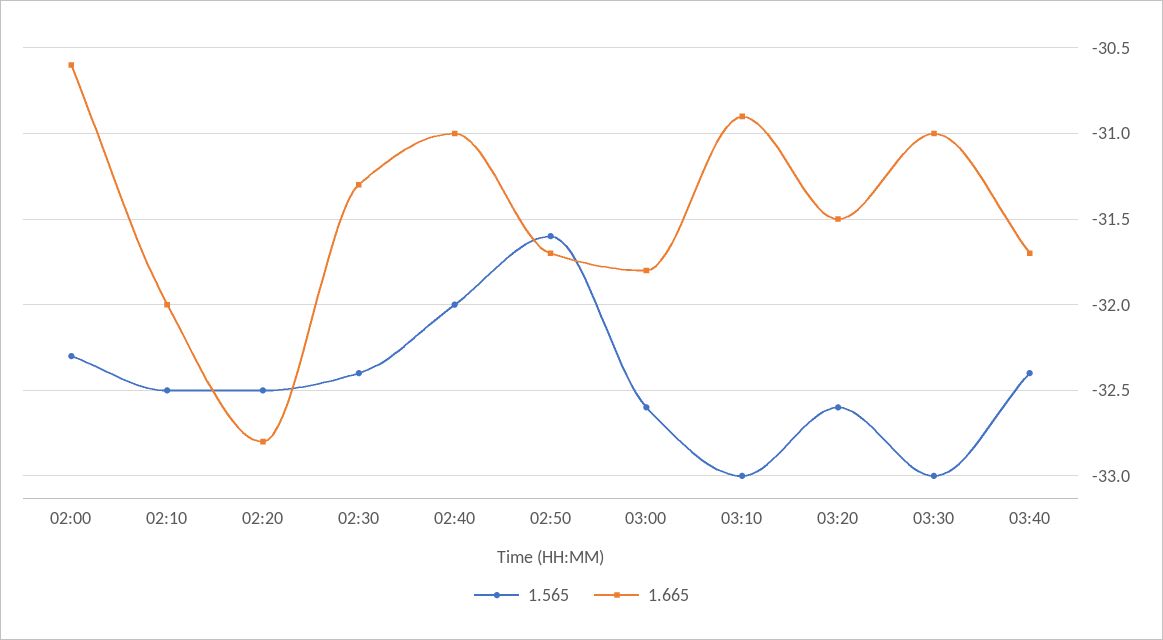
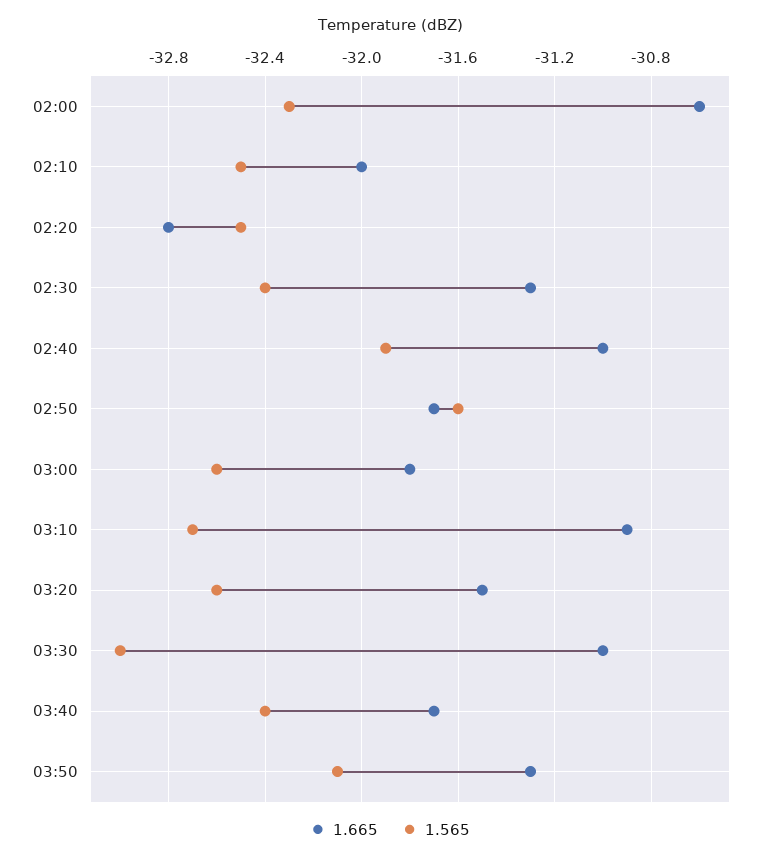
1.565, 02:40: -32 -> -31.9
1.565, 03:10: -33 -> -32.7
1.665, 03:50: none -> -31.3
1.565, 03:50: none -> -32.1

